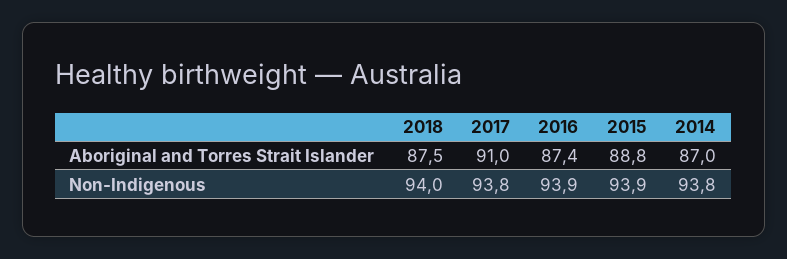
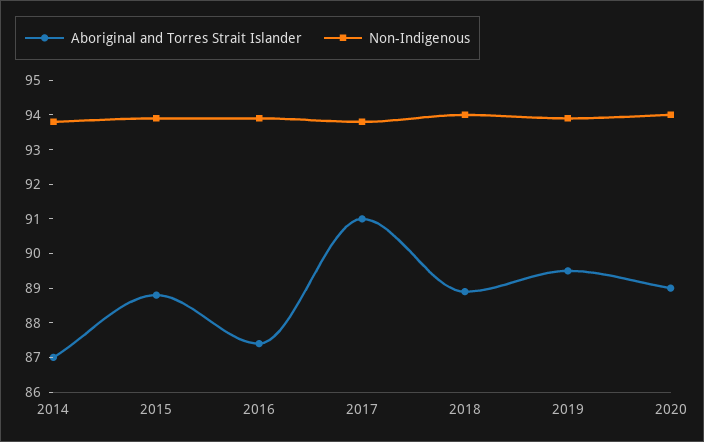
Aboriginal and Torres Strait Islander, 2018: 87.5 -> 89
Aboriginal and Torres Strait Islander, 2019: none -> 89.5
Non-Indigenous, 2019: none -> 94
Aboriginal and Torres Strait Islander, 2020: none -> 89
Non-Indigenous, 2020: none -> 94

